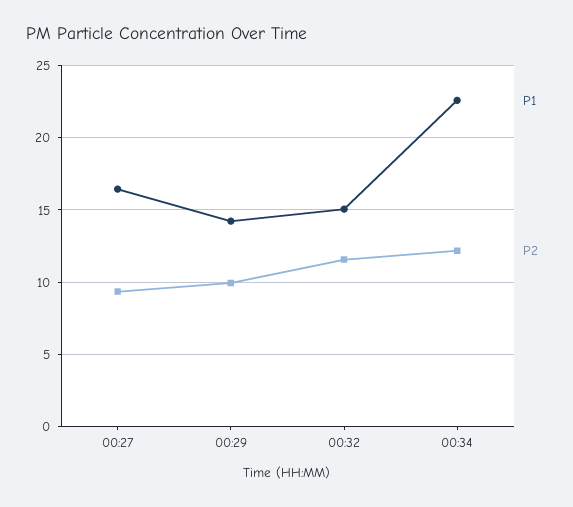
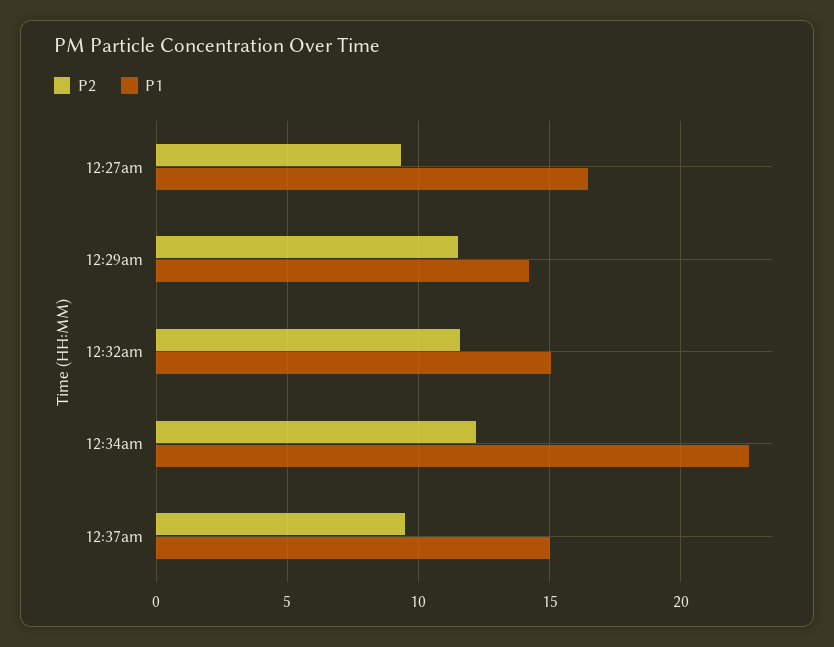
P2, 00:29: 10 -> 11.5
P2, 12:37am: none -> 9.5
P1, 12:37am: none -> 15

